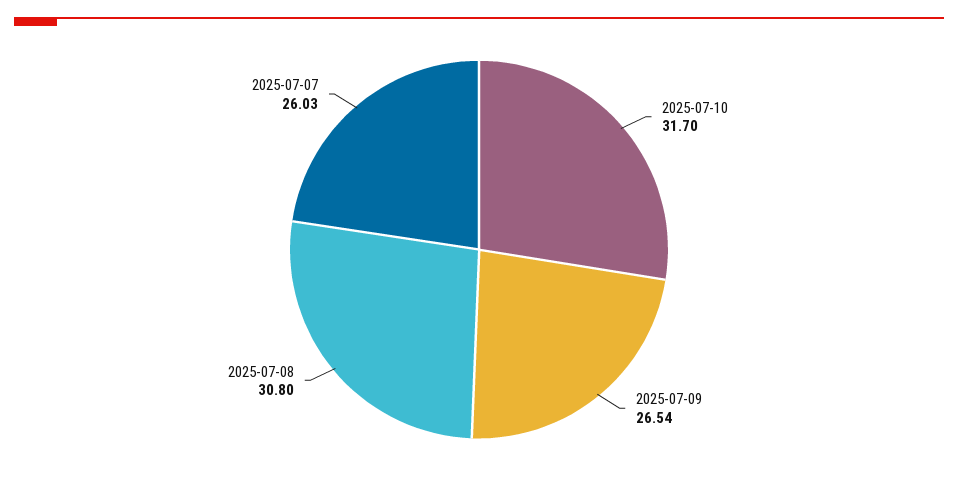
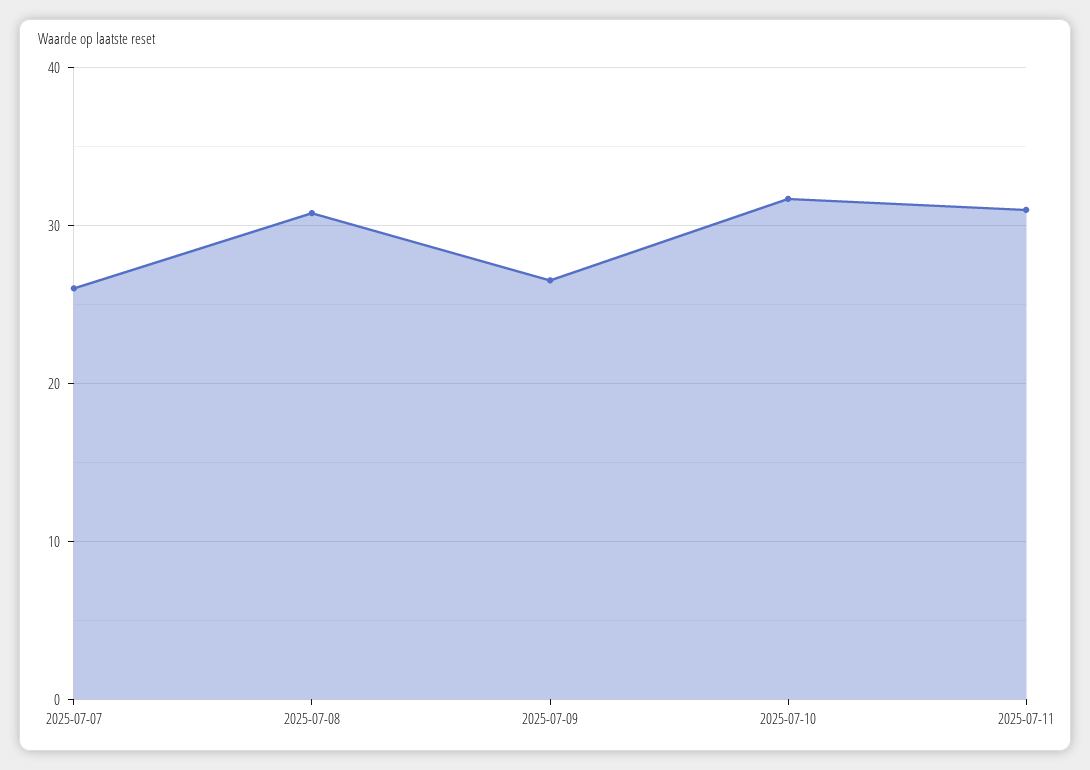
2025-07-11: none -> 31

